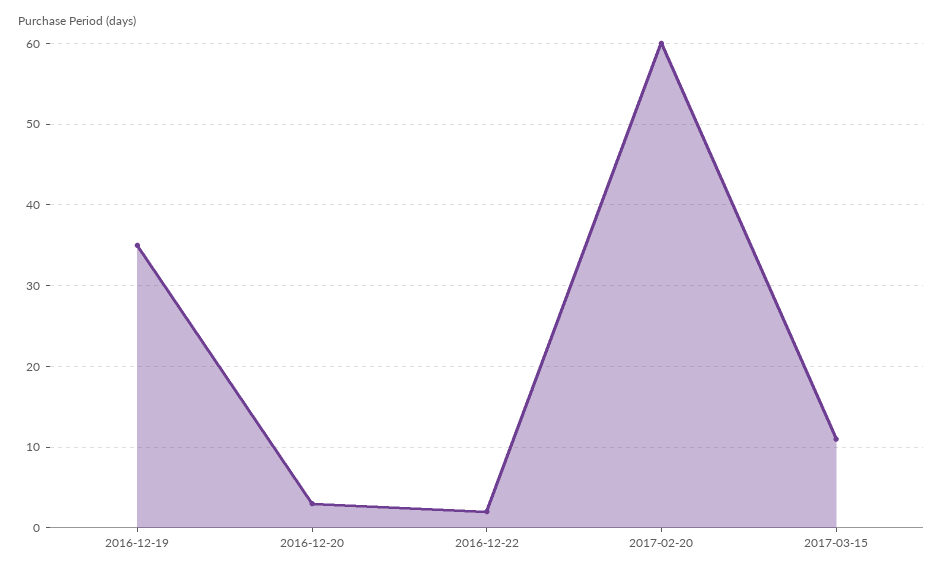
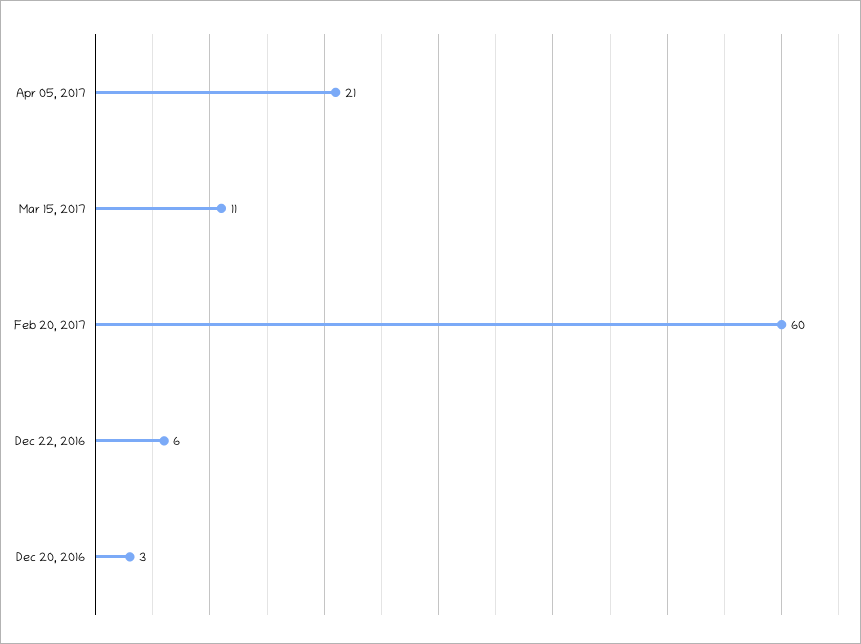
2016-12-19: 35 -> none
2016-12-22: 2 -> 6
Apr 05, 2017: none -> 21

